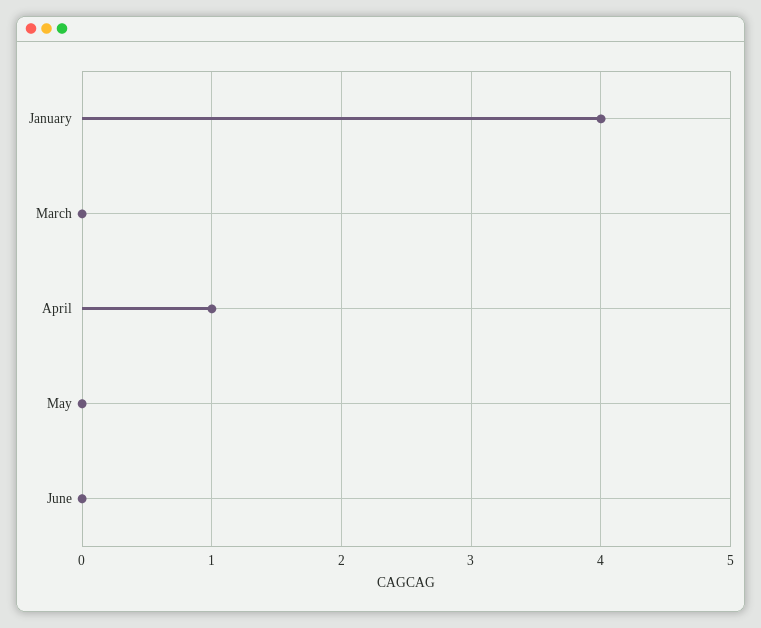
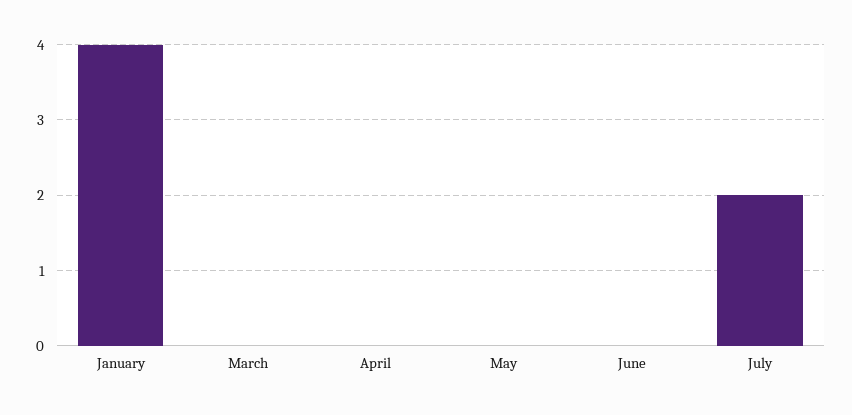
April: 1 -> 0
July: none -> 2

